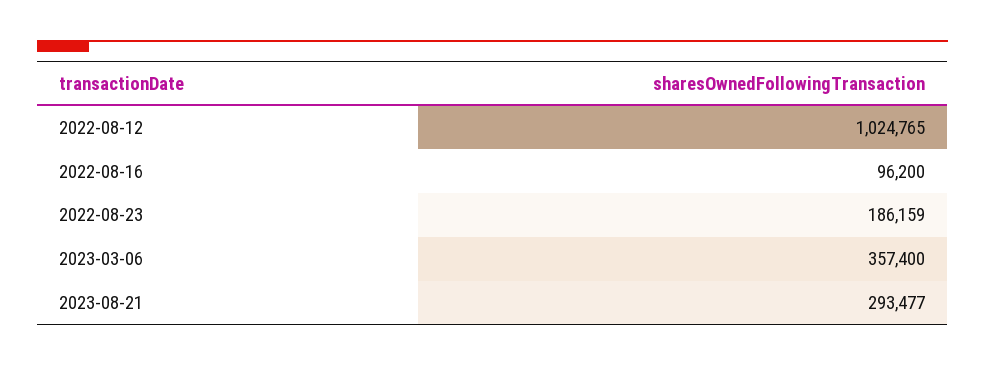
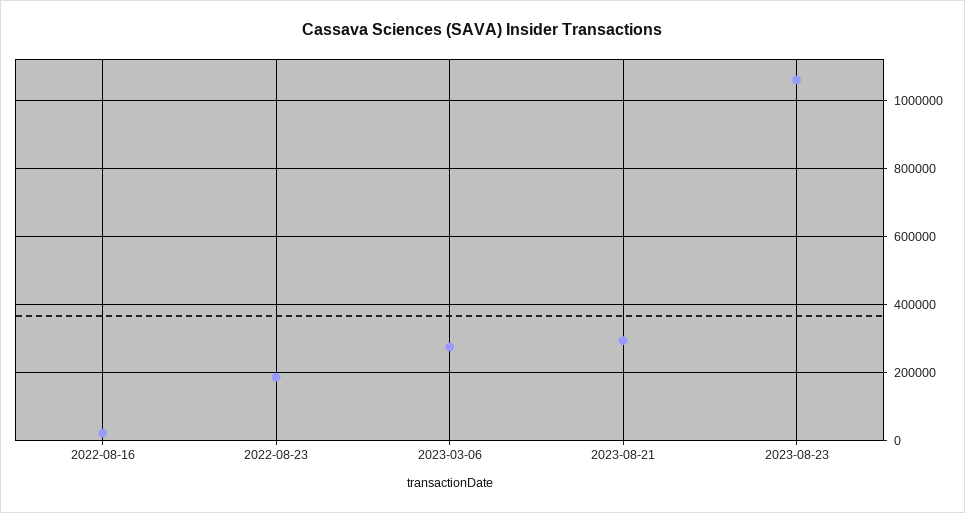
2022-08-12: 1024765 -> none
2022-08-16: 96200 -> 20000
2023-03-06: 357400 -> 280000
2023-08-23: none -> 1060000

